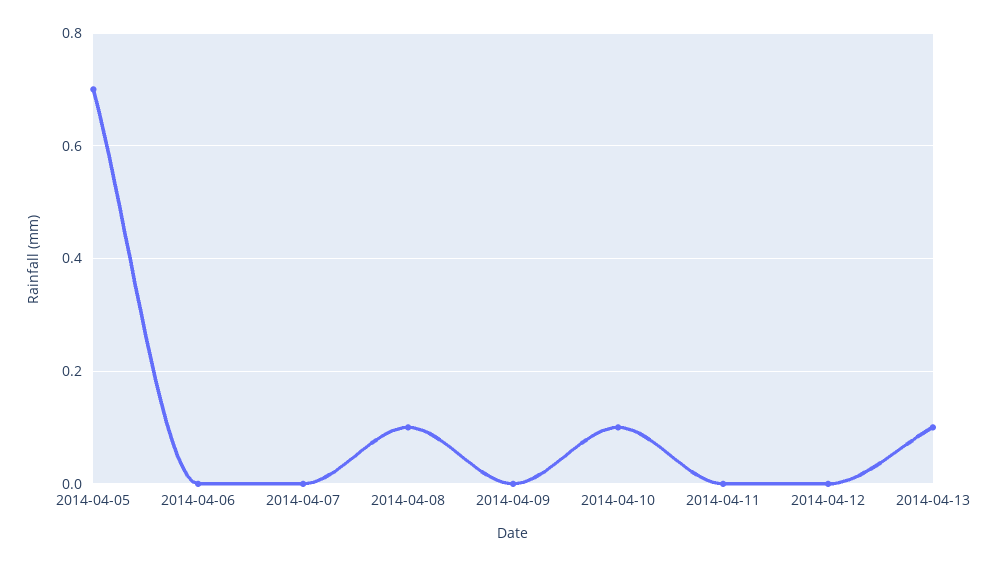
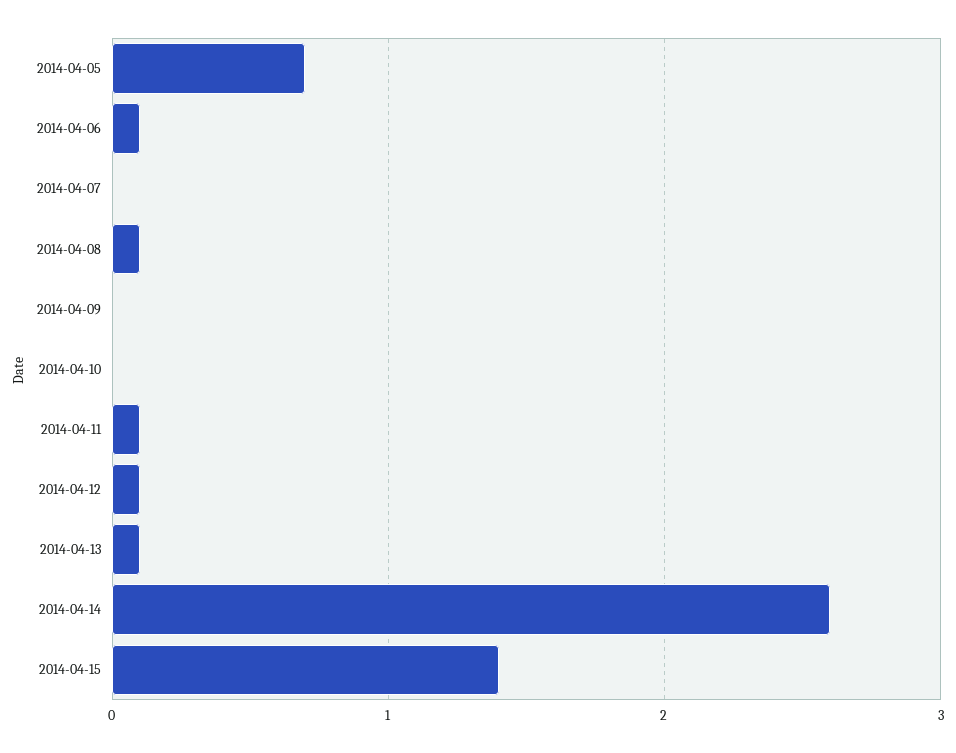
2014-04-06: 0 -> 0.1
2014-04-10: 0.1 -> 0
2014-04-11: 0 -> 0.1
2014-04-12: 0 -> 0.1
2014-04-14: none -> 2.6
2014-04-15: none -> 1.4

